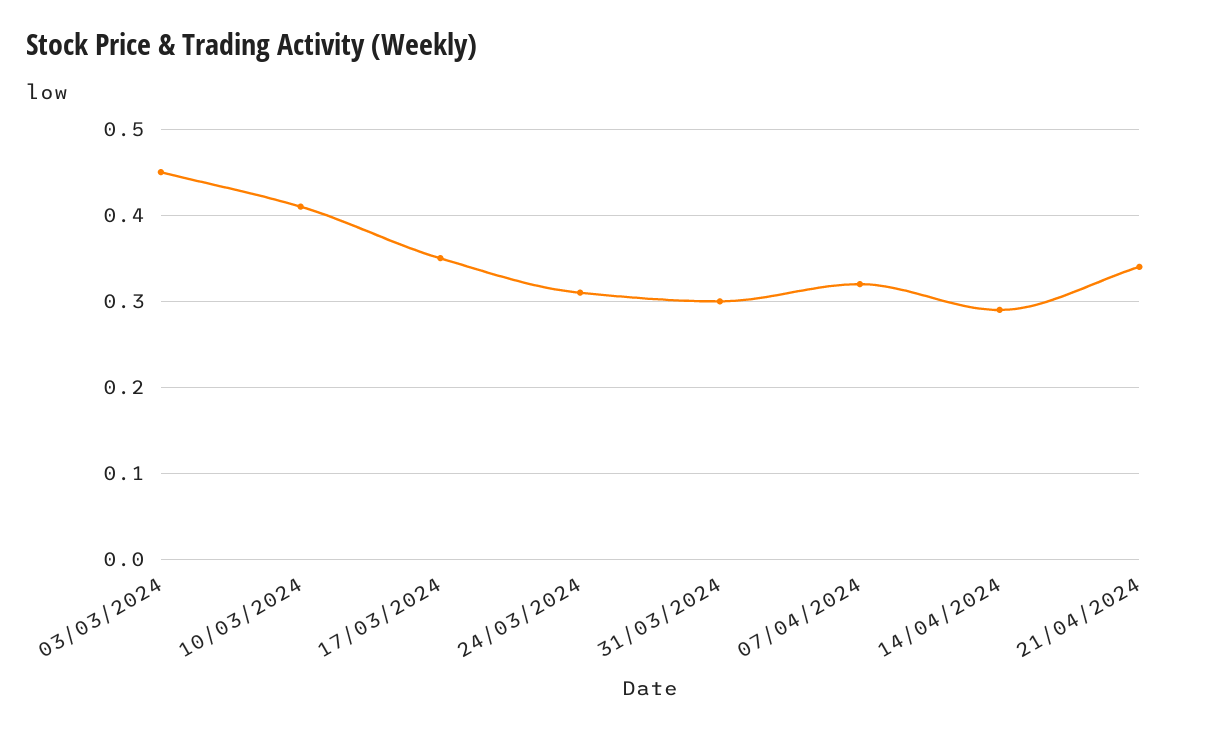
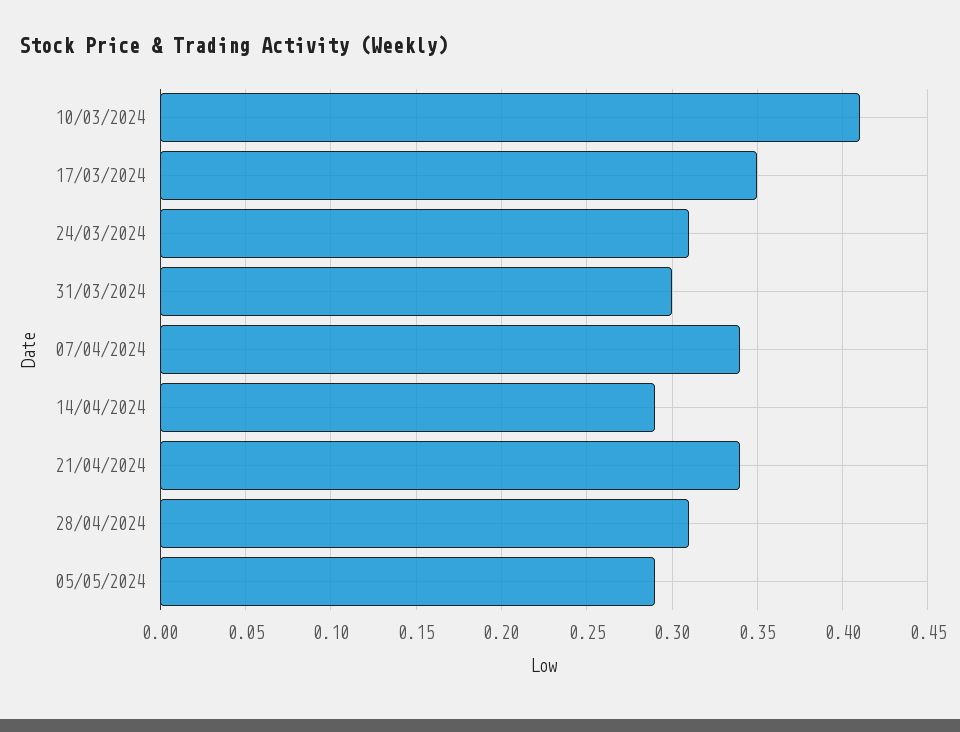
03/03/2024: 0.45 -> none
07/04/2024: 0.32 -> 0.34
28/04/2024: none -> 0.31
05/05/2024: none -> 0.29

